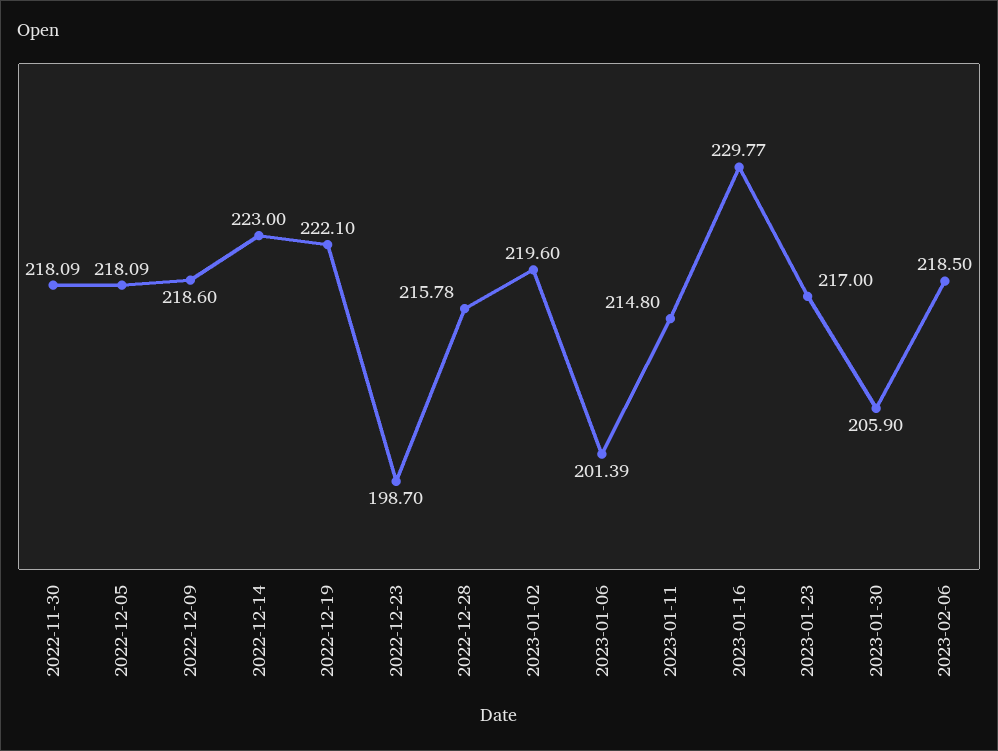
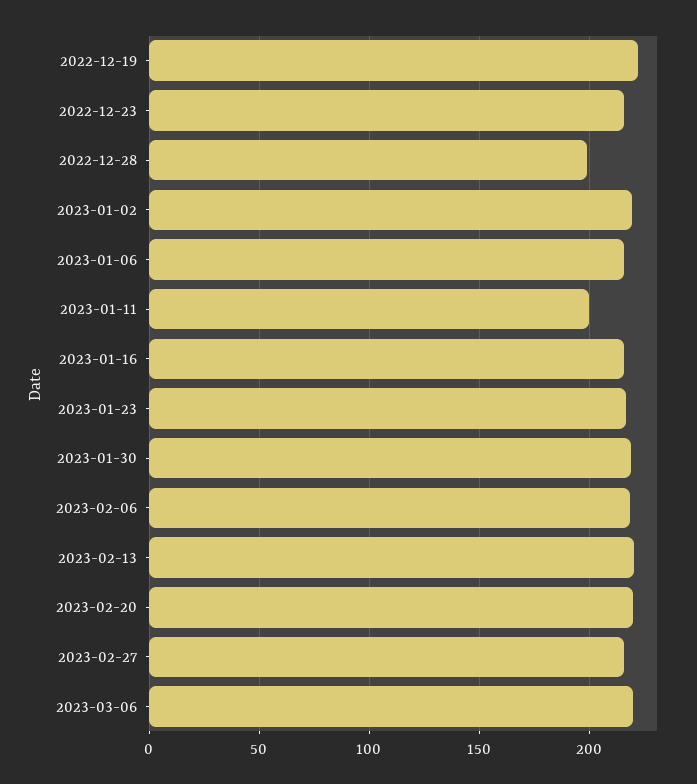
2022-11-30: 218.09 -> none
2022-12-05: 218.09 -> none
2022-12-09: 218.6 -> none
2022-12-14: 223 -> none
2022-12-23: 198.7 -> 215
2022-12-28: 215.78 -> 200
2023-01-06: 201.39 -> 215
2023-01-11: 214.8 -> 200
2023-01-16: 229.77 -> 215
2023-01-30: 205.9 -> 220
2023-02-13: none -> 220
2023-02-20: none -> 220
2023-02-27: none -> 215
2023-03-06: none -> 220

